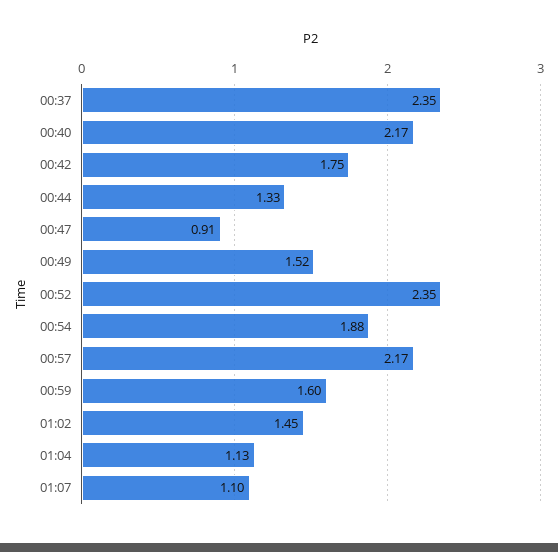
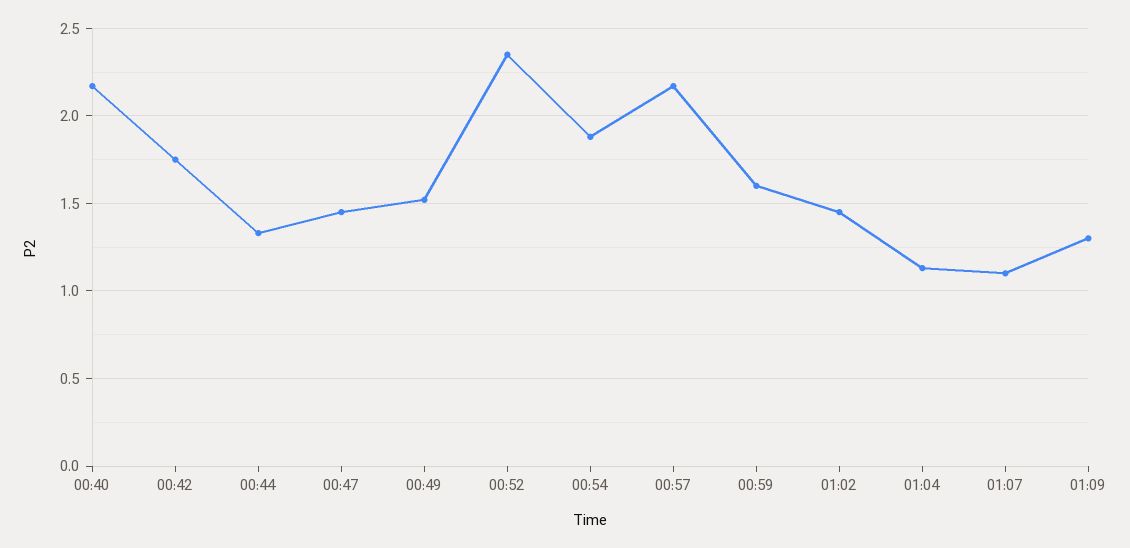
00:37: 2.35 -> none
00:47: 0.91 -> 1.45
01:09: none -> 1.3

